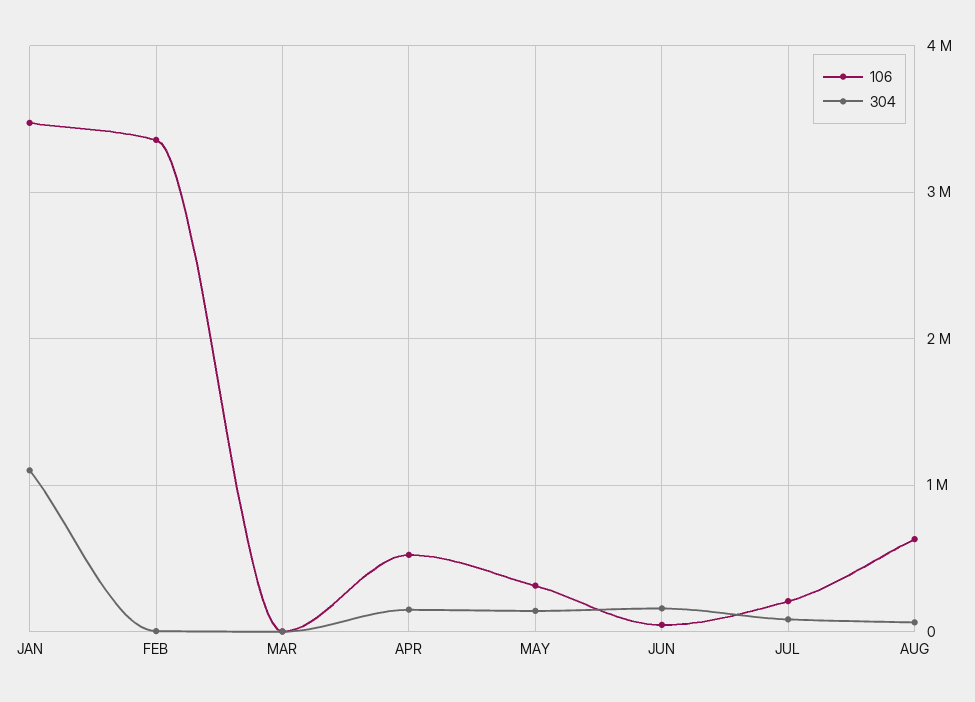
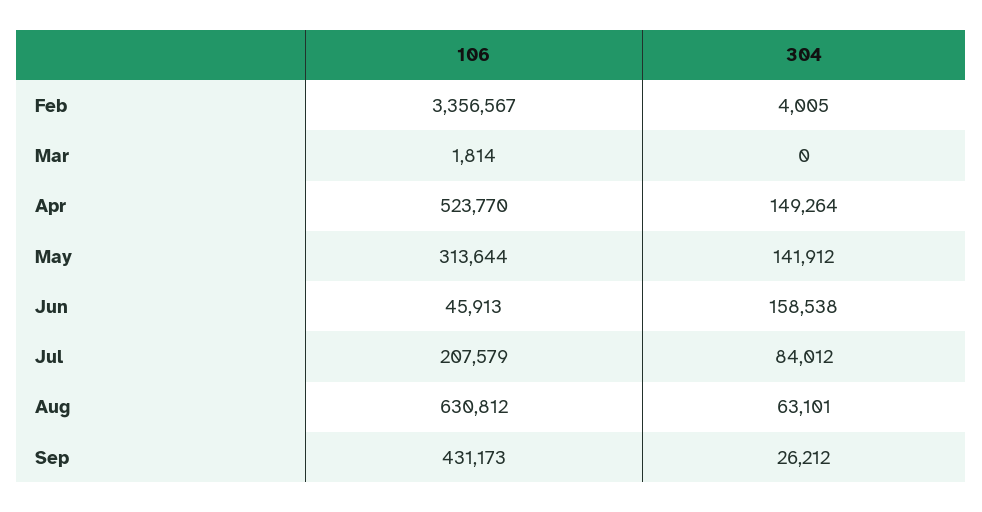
106, JAN: 3500000 -> none
304, JAN: 1100000 -> none
106, Sep: none -> 431173
304, Sep: none -> 26212

